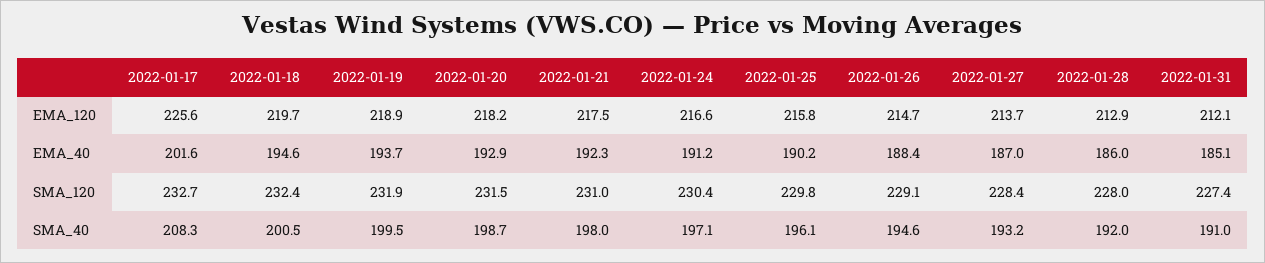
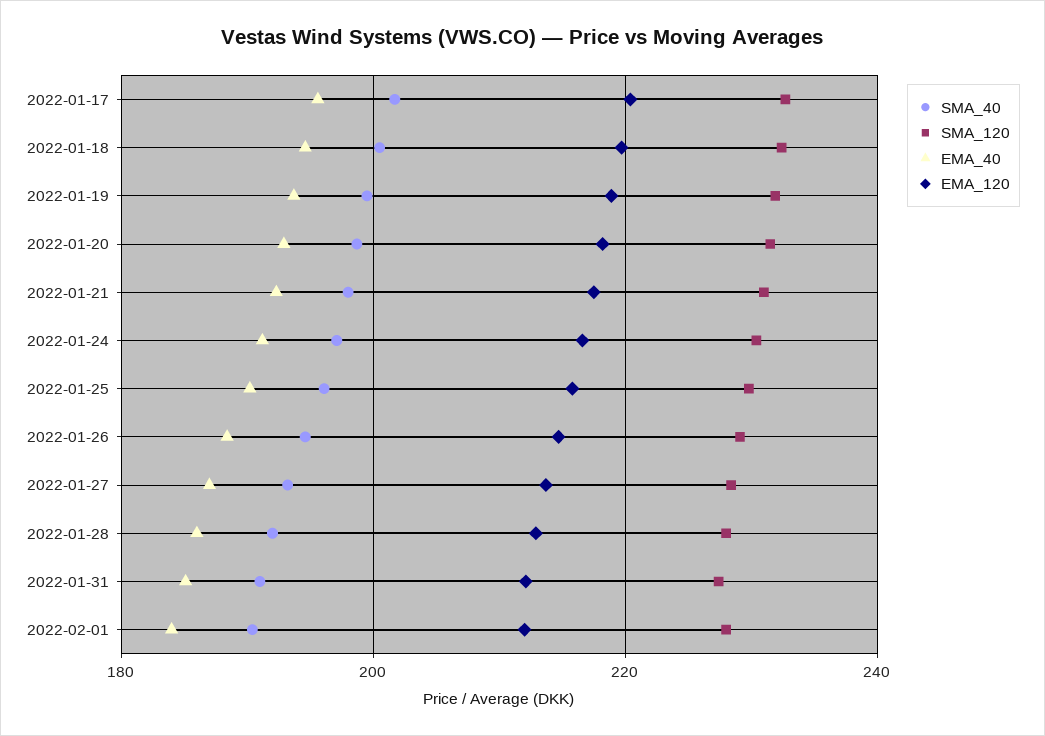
EMA_120, 2022-01-17: 225.6 -> 220
EMA_40, 2022-01-17: 201.6 -> 196
SMA_40, 2022-01-17: 208.3 -> 202
SMA_40, 2022-02-01: none -> 190
SMA_120, 2022-02-01: none -> 228
EMA_40, 2022-02-01: none -> 184
EMA_120, 2022-02-01: none -> 212

